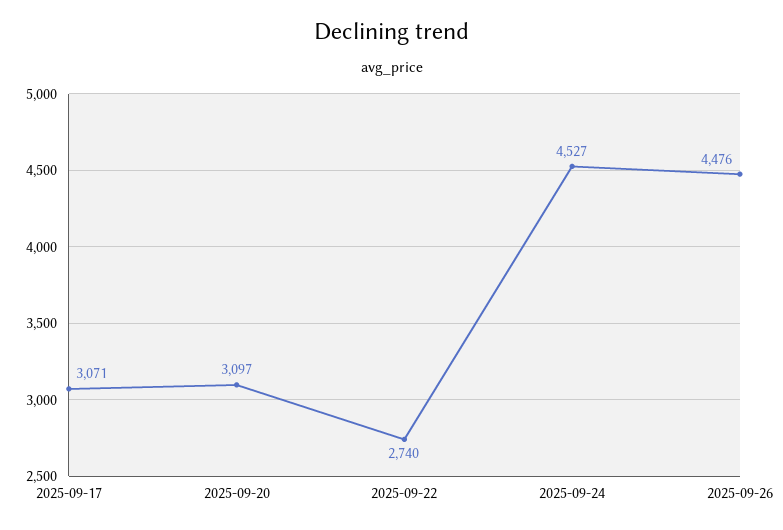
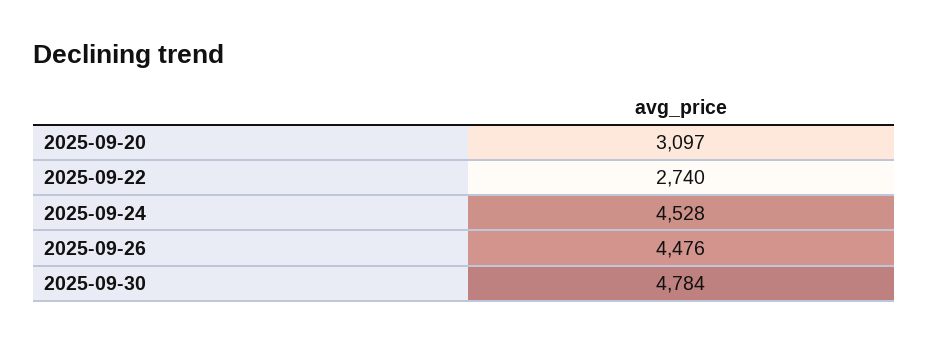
2025-09-17: 3071 -> none
2025-09-24: 4527 -> 4528
2025-09-30: none -> 4784

